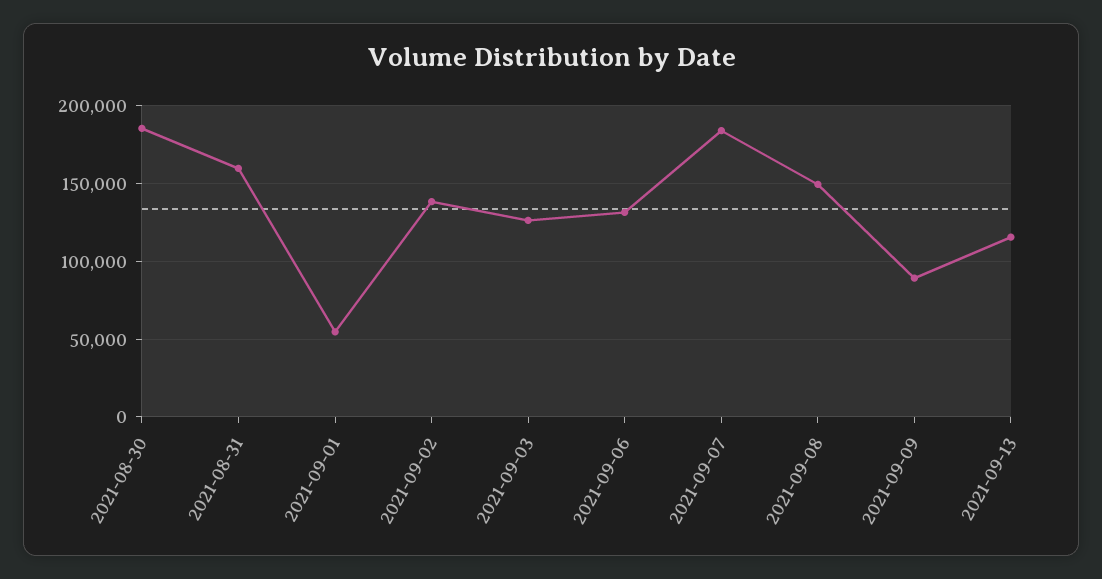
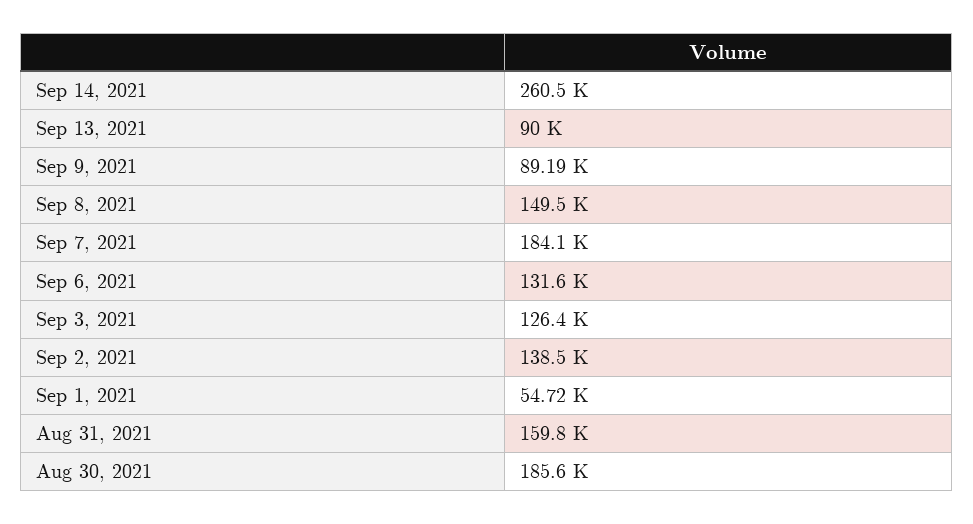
2021-09-13: 115000 -> 90000
Sep 14, 2021: none -> 260500

